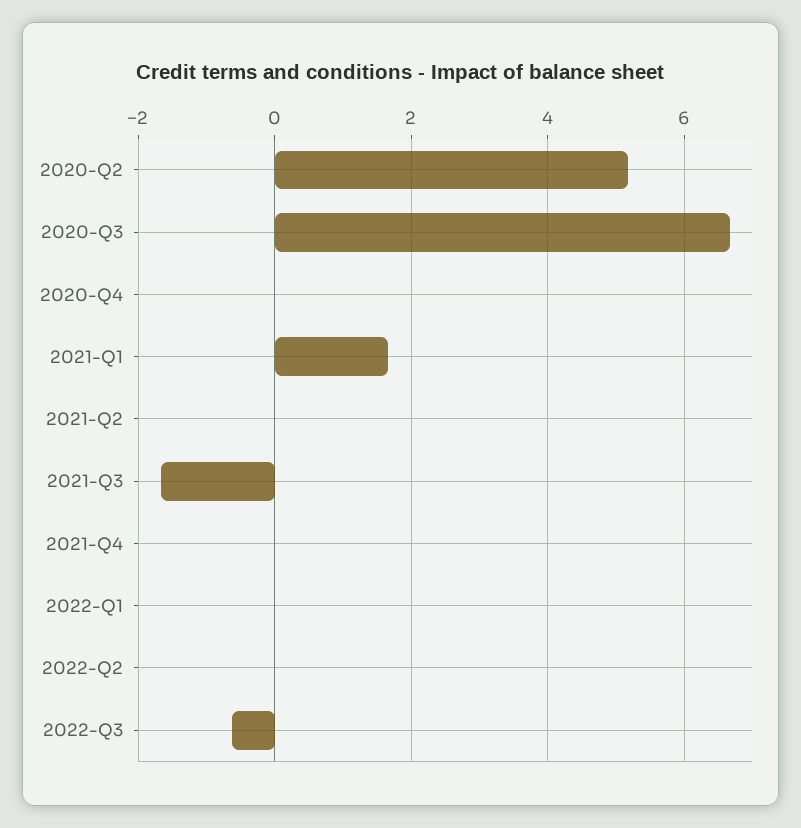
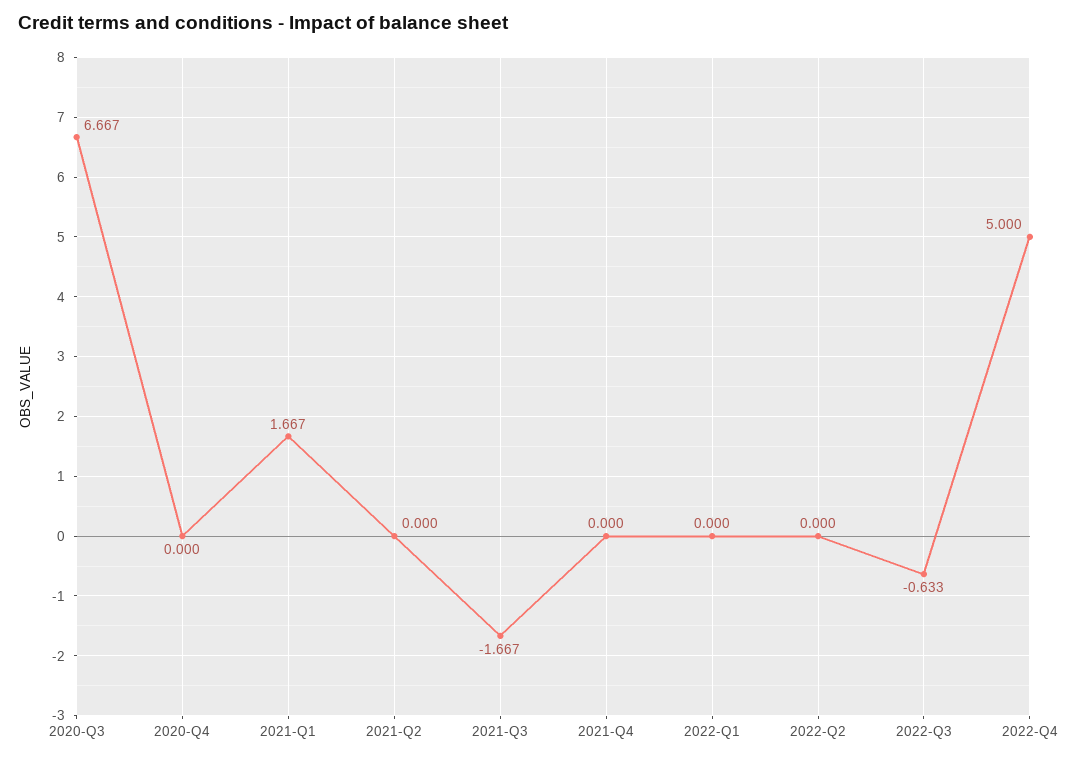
2020-Q2: 5.2 -> none
2022-Q4: none -> 5

